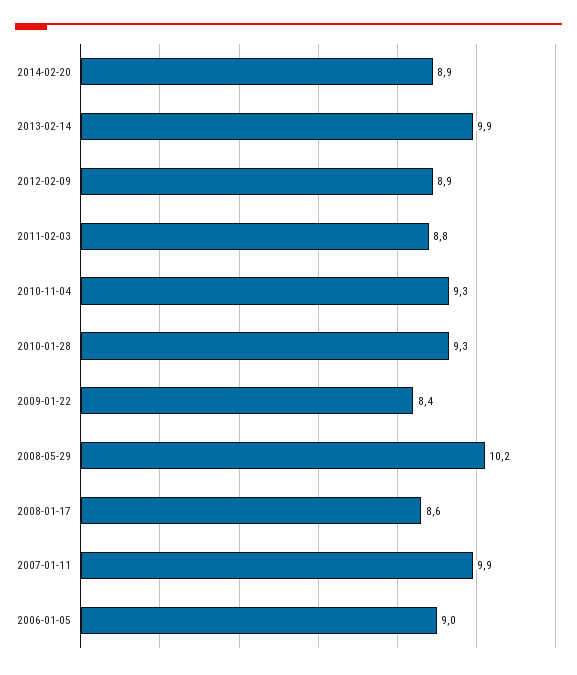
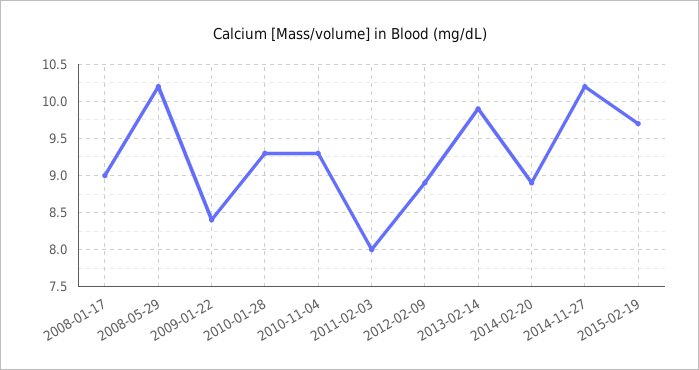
2011-02-03: 8.8 -> 8
2008-01-17: 8.6 -> 9
2007-01-11: 9.9 -> none
2006-01-05: 9 -> none
2014-11-27: none -> 10.2
2015-02-19: none -> 9.7

